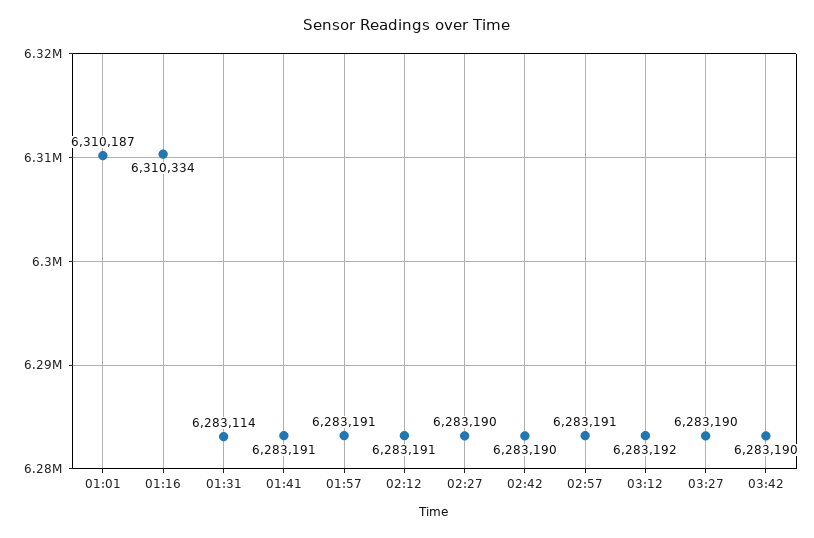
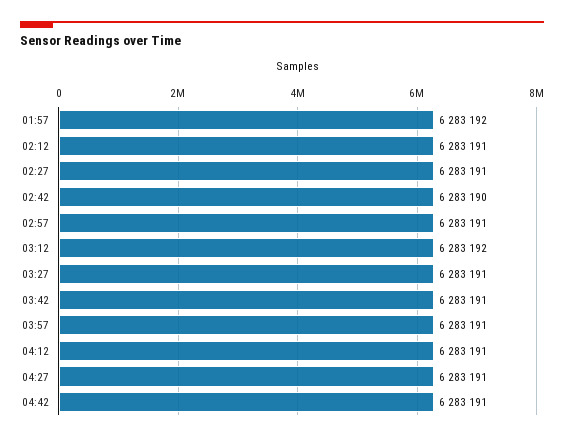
01:01: 6310187 -> none
01:16: 6310334 -> none
01:31: 6283114 -> none
01:41: 6283191 -> none
01:57: 6283191 -> 6283192
02:27: 6283190 -> 6283191
03:27: 6283190 -> 6283191
03:42: 6283190 -> 6283191
03:57: none -> 6283191
04:12: none -> 6283191
04:27: none -> 6283191
04:42: none -> 6283191

